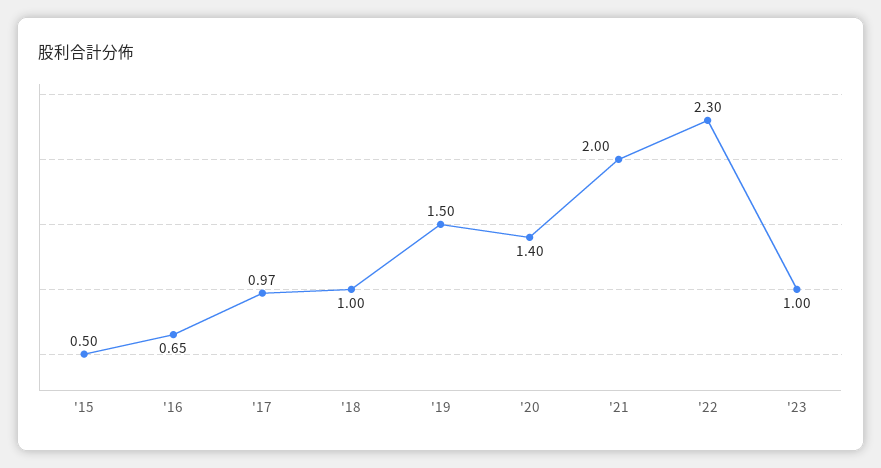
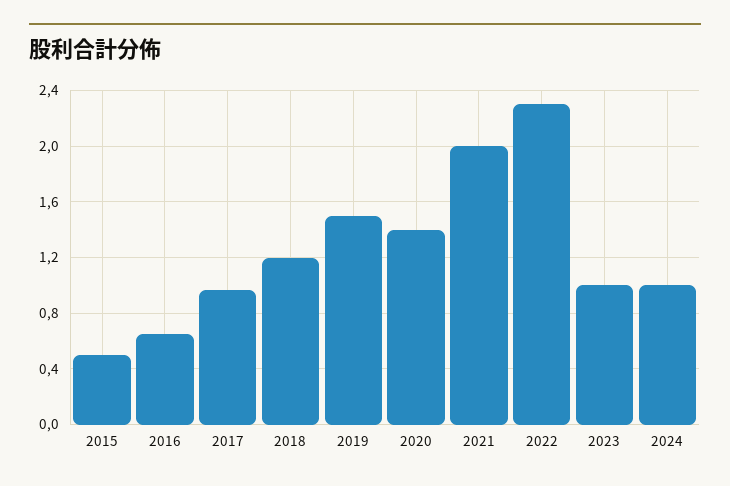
'18: 1 -> 1.2
2024: none -> 1

